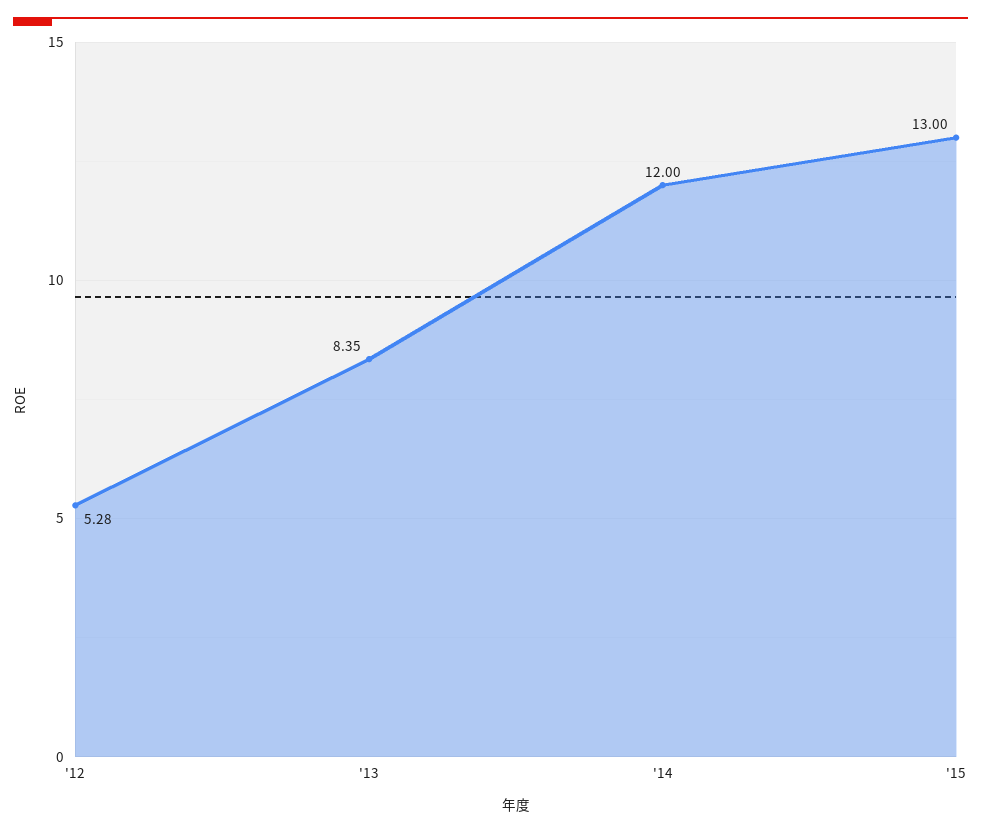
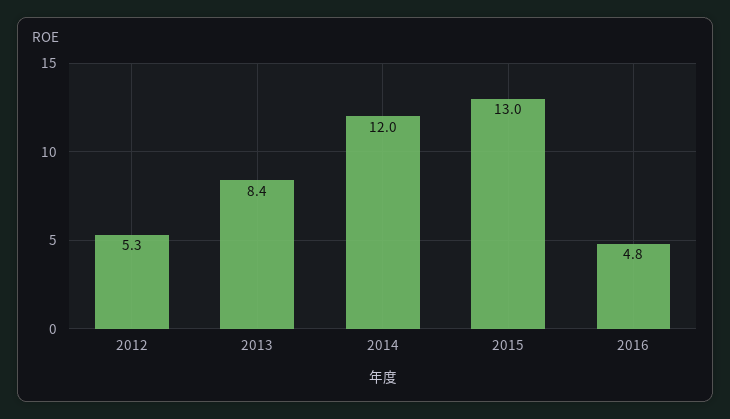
2016: none -> 4.8

